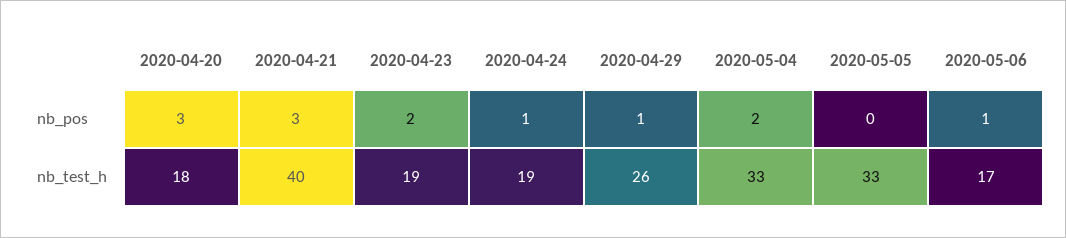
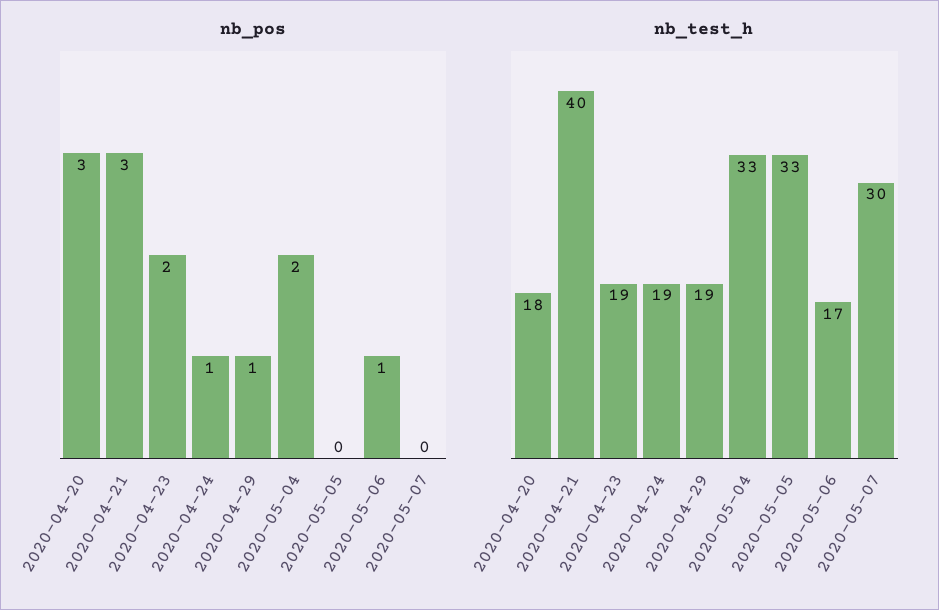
nb_test_h, 2020-04-29: 26 -> 19
nb_pos, 2020-05-07: none -> 0
nb_test_h, 2020-05-07: none -> 30

